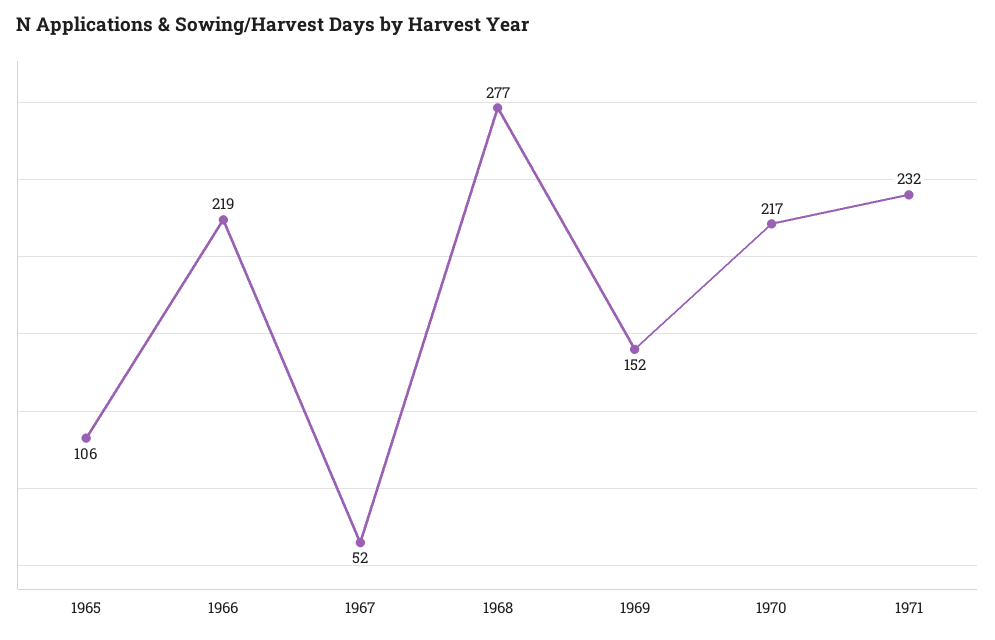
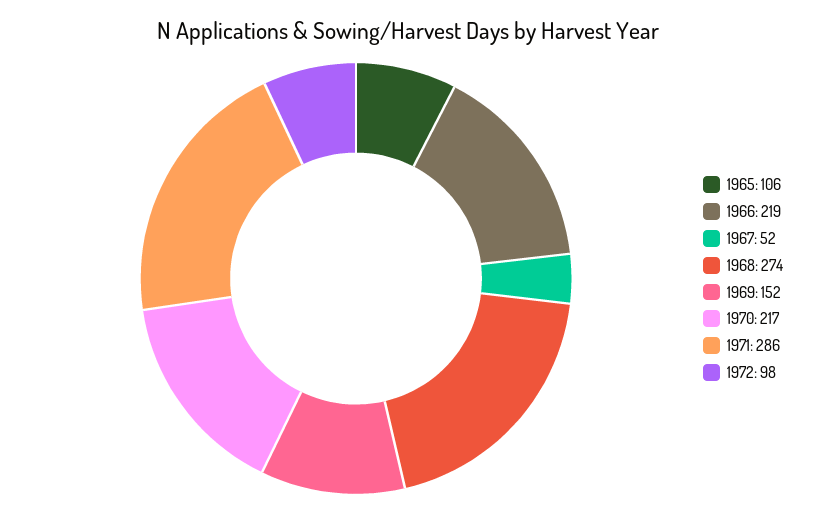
1968: 277 -> 274
1971: 232 -> 286
1972: none -> 98

